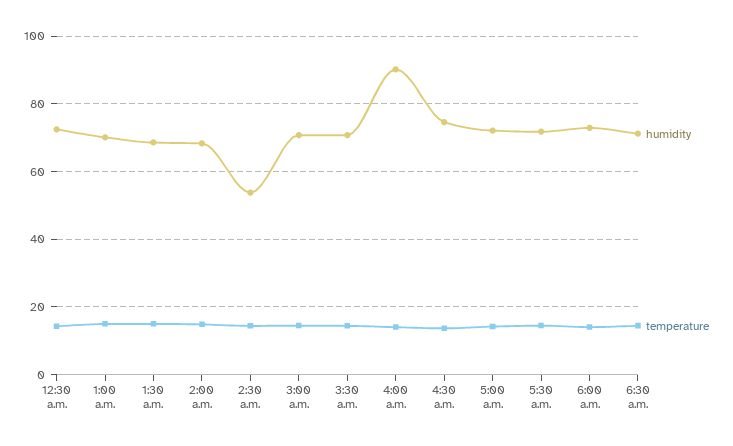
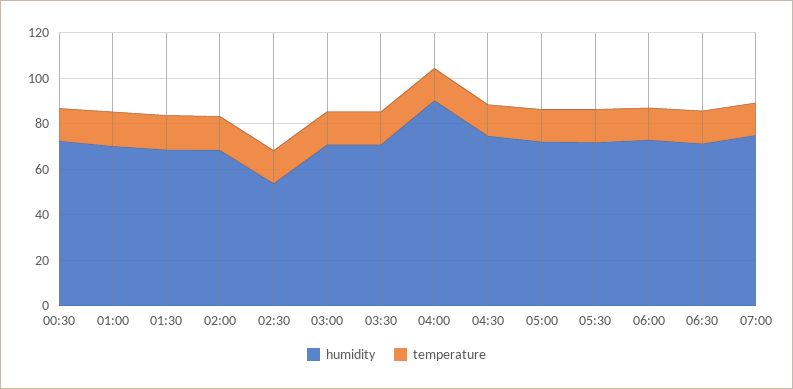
humidity, 07:00: none -> 75
temperature, 07:00: none -> 15

